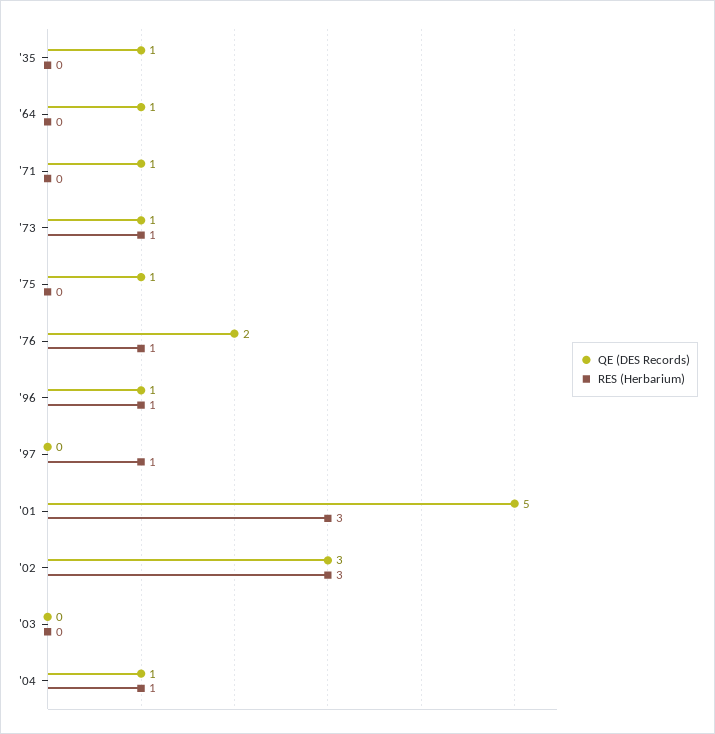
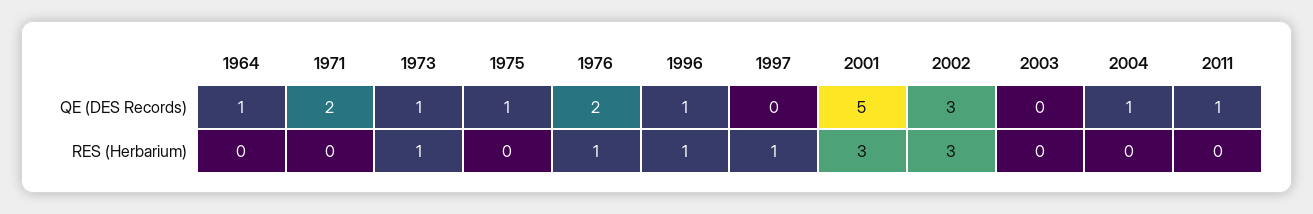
QE (DES Records), '35: 1 -> none
RES (Herbarium), '35: 0 -> none
QE (DES Records), '71: 1 -> 2
RES (Herbarium), '04: 1 -> 0
QE (DES Records), 2011: none -> 1
RES (Herbarium), 2011: none -> 0

